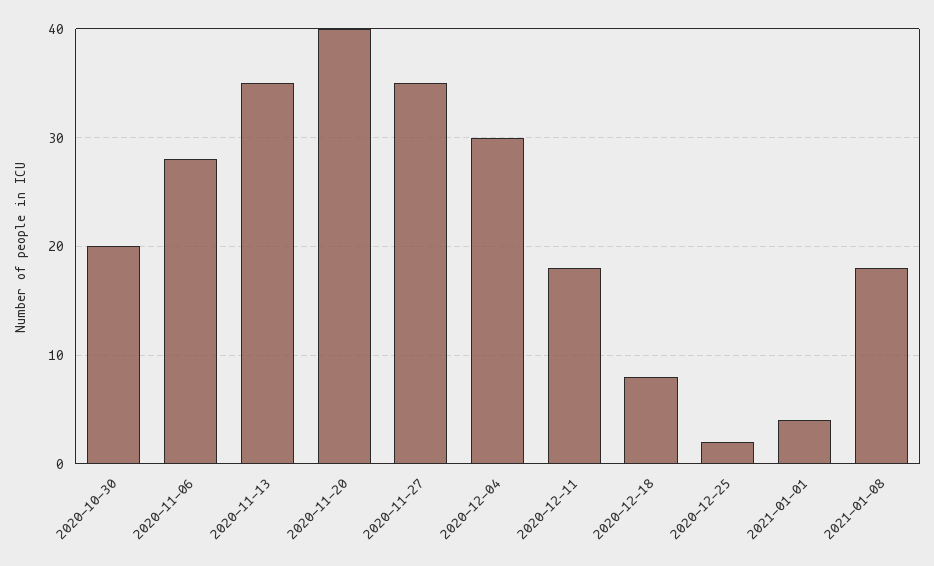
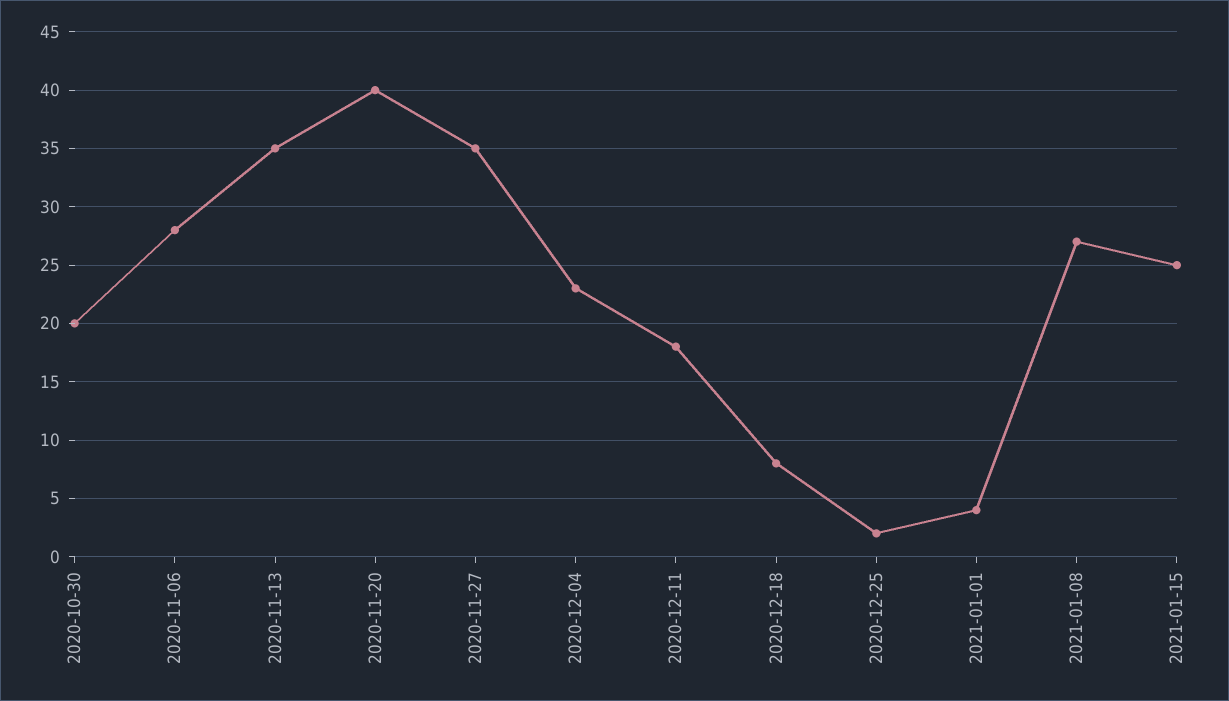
2020-12-04: 30 -> 23
2021-01-08: 18 -> 27
2021-01-15: none -> 25

